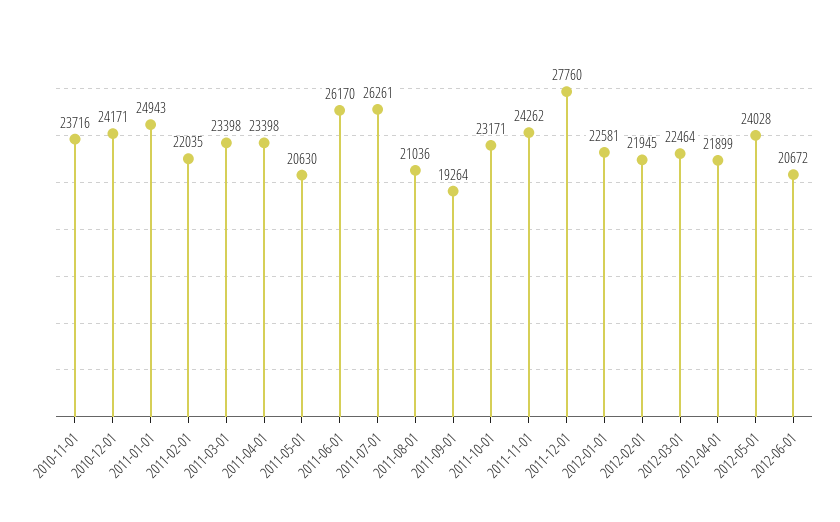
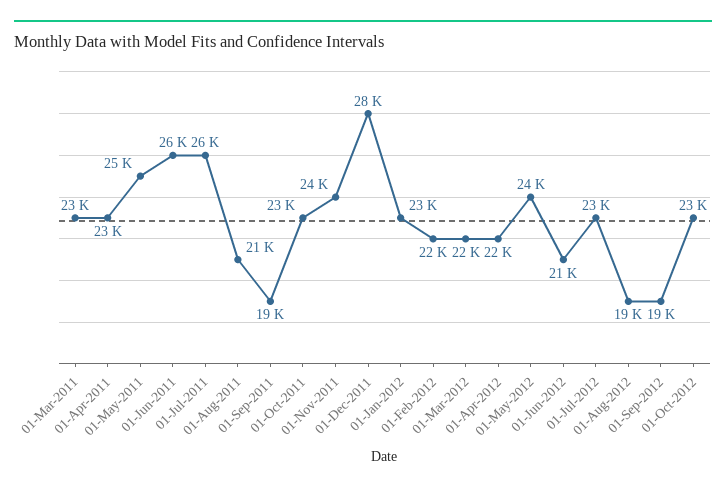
2010-11-01: 23716 -> none
2010-12-01: 24171 -> none
2011-01-01: 24943 -> none
2011-02-01: 22035 -> none
2011-05-01: 20630 -> 25000
01-Jul-2012: none -> 23000
01-Aug-2012: none -> 19000
01-Sep-2012: none -> 19000
01-Oct-2012: none -> 23000

